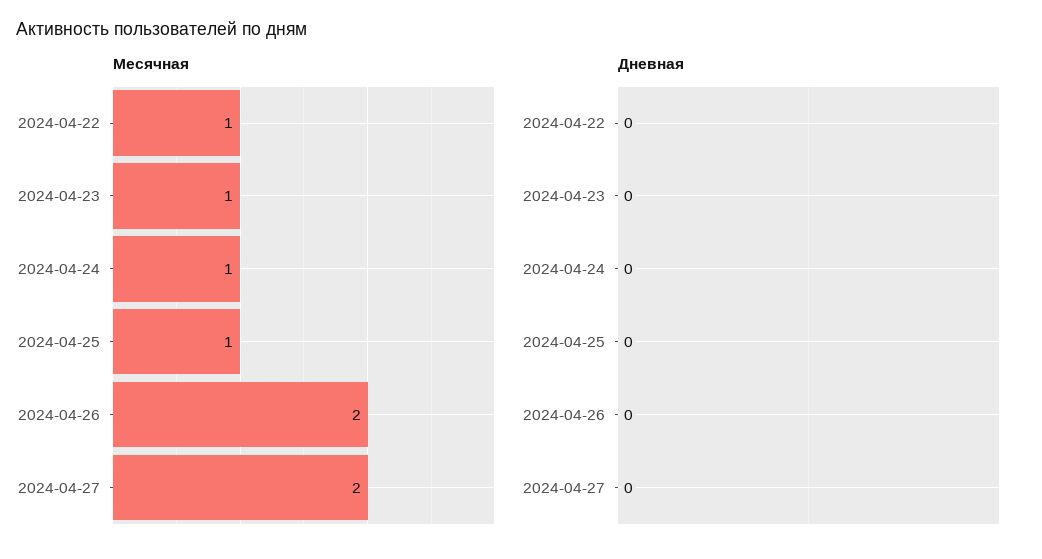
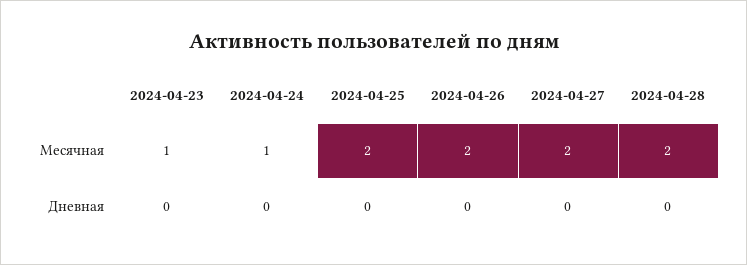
Месячная, 2024-04-22: 1 -> none
Месячная, 2024-04-25: 1 -> 2
Дневная, 2024-04-22: 0 -> none
Месячная, 2024-04-28: none -> 2
Дневная, 2024-04-28: none -> 0

